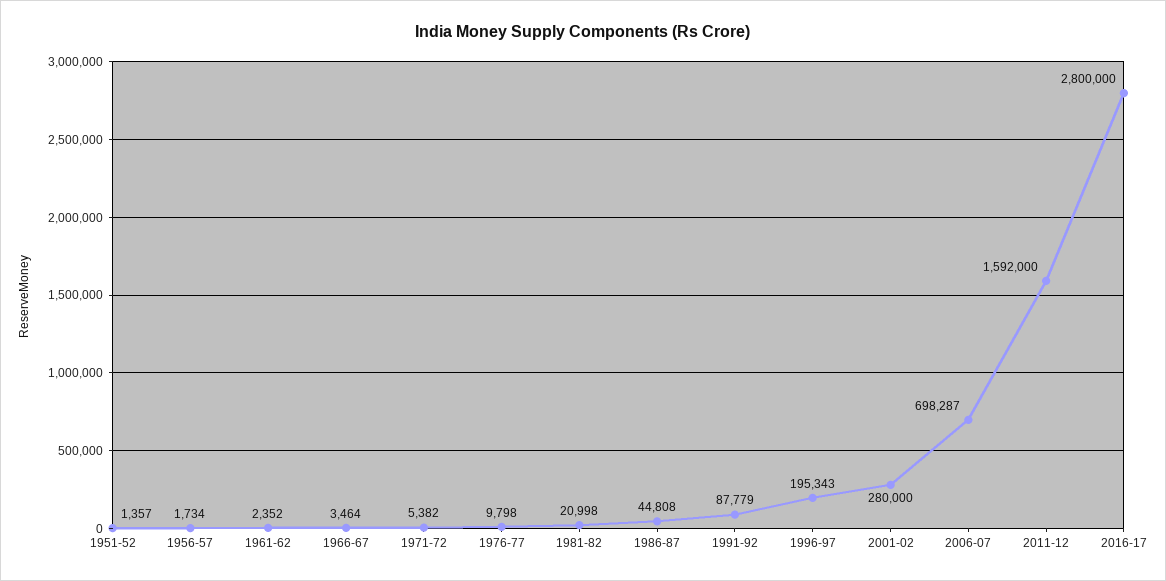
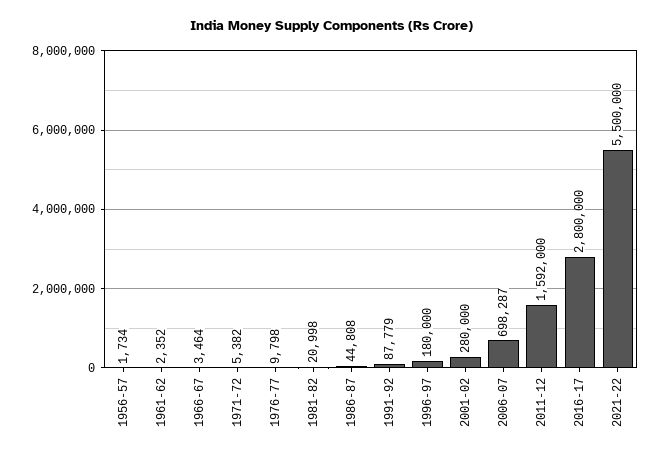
1951-52: 1357 -> none
1996-97: 195343 -> 180000
2021-22: none -> 5500000

